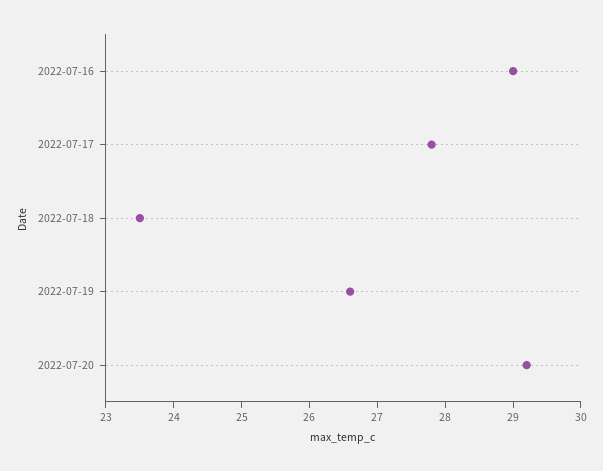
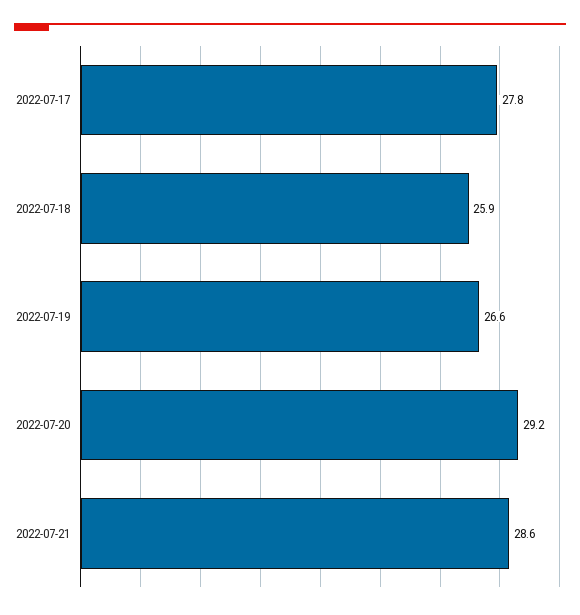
2022-07-16: 29 -> none
2022-07-18: 23.5 -> 25.9
2022-07-21: none -> 28.6

